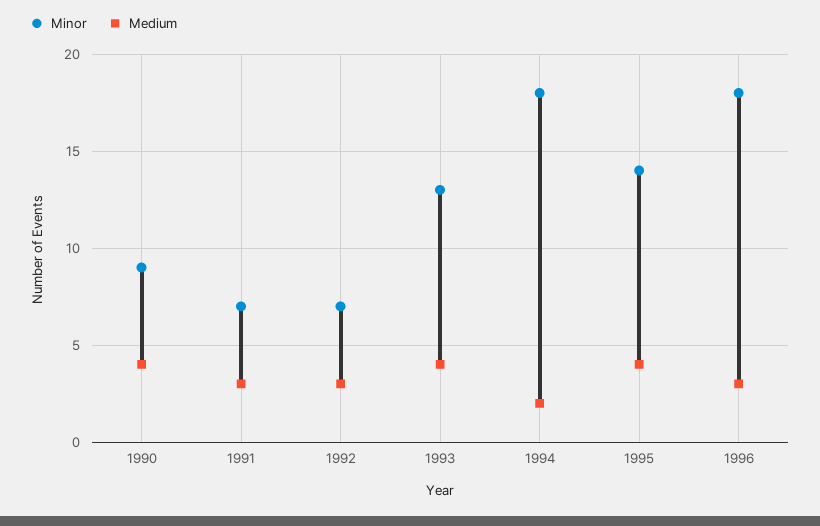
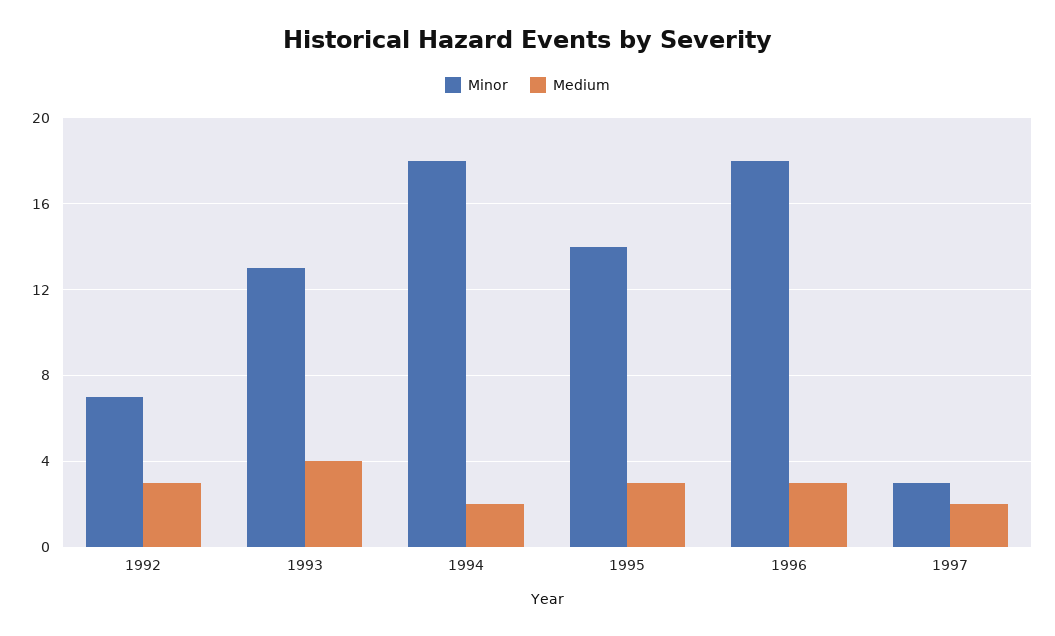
Minor, 1990: 9 -> none
Medium, 1990: 4 -> none
Minor, 1991: 7 -> none
Medium, 1991: 3 -> none
Medium, 1995: 4 -> 3
Minor, 1997: none -> 3
Medium, 1997: none -> 2

